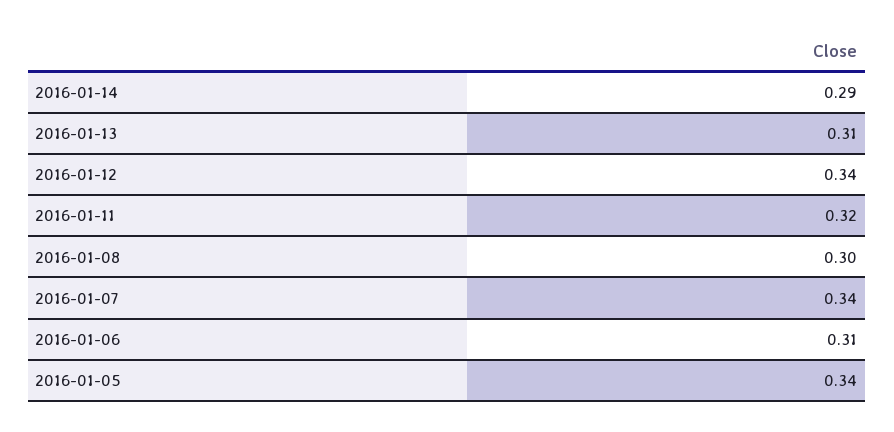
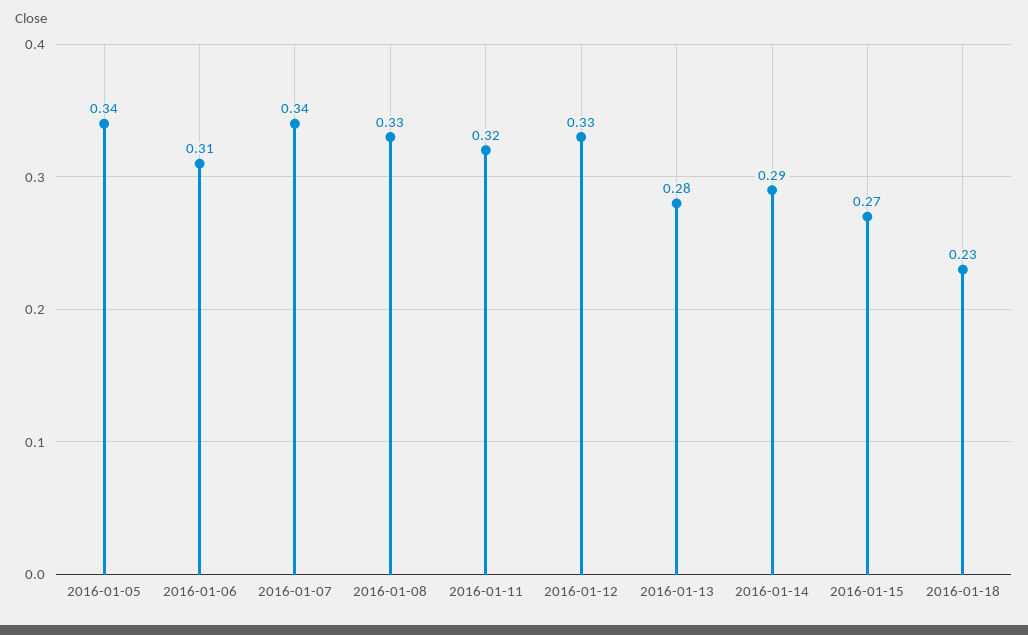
2016-01-13: 0.31 -> 0.28
2016-01-12: 0.34 -> 0.33
2016-01-08: 0.3 -> 0.33
2016-01-15: none -> 0.27
2016-01-18: none -> 0.23

